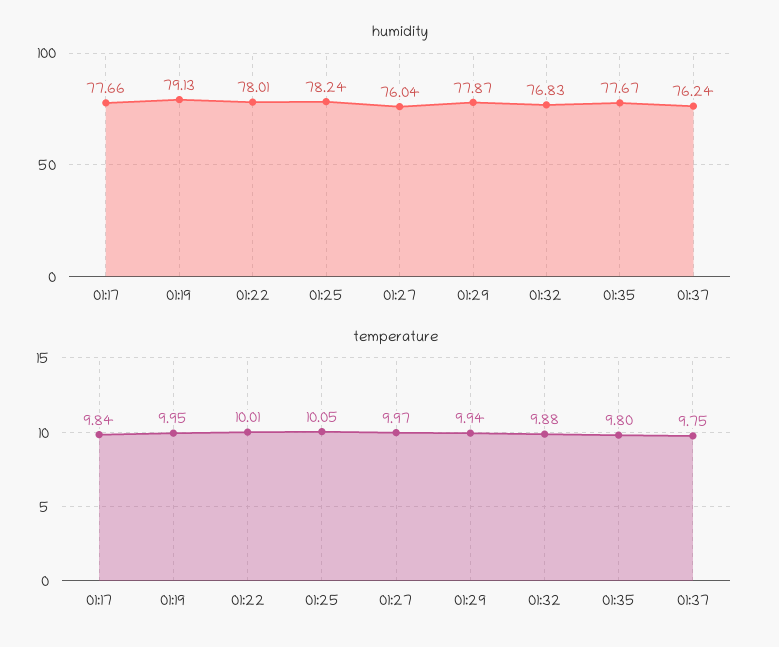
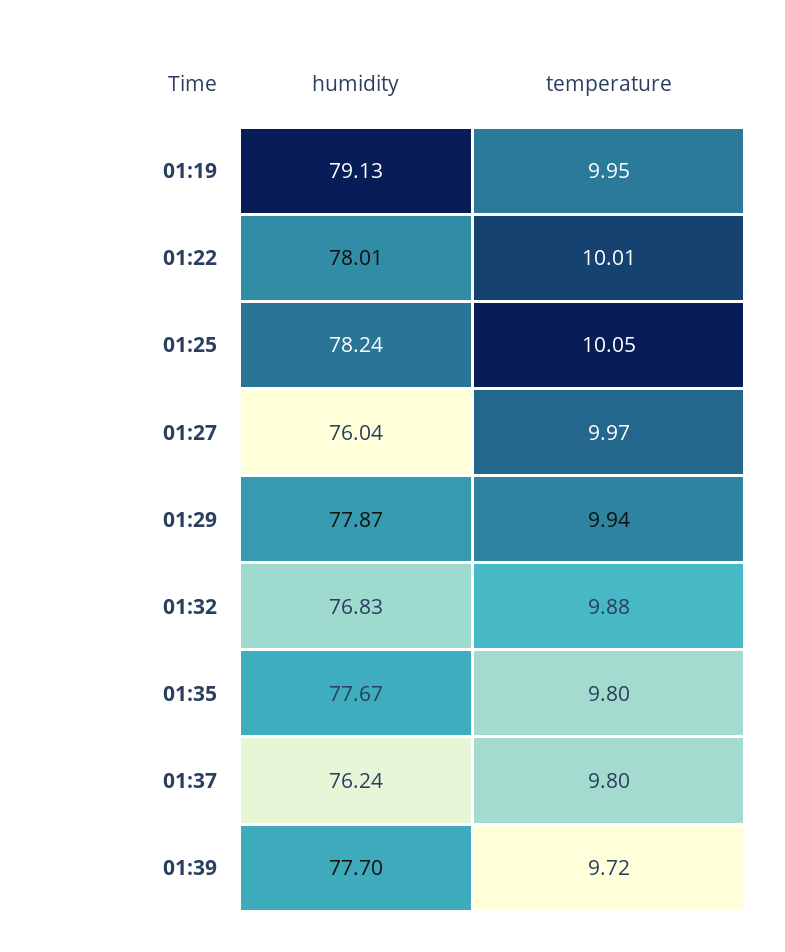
humidity, 01:17: 77.66 -> none
temperature, 01:17: 9.84 -> none
temperature, 01:37: 9.75 -> 9.8
humidity, 01:39: none -> 77.7
temperature, 01:39: none -> 9.72

